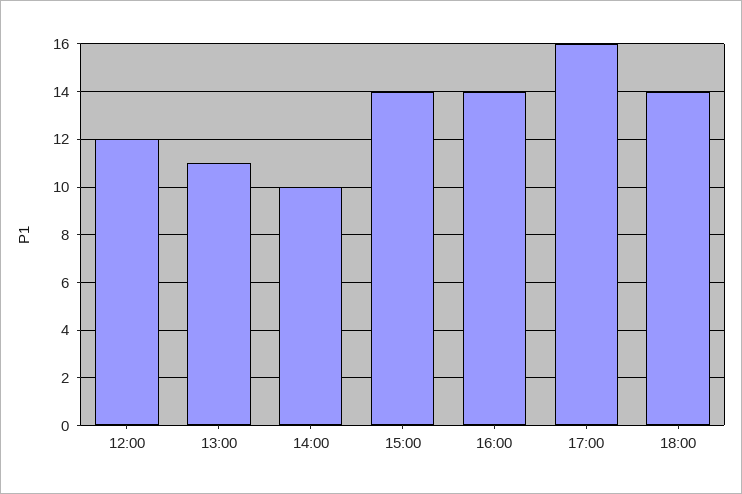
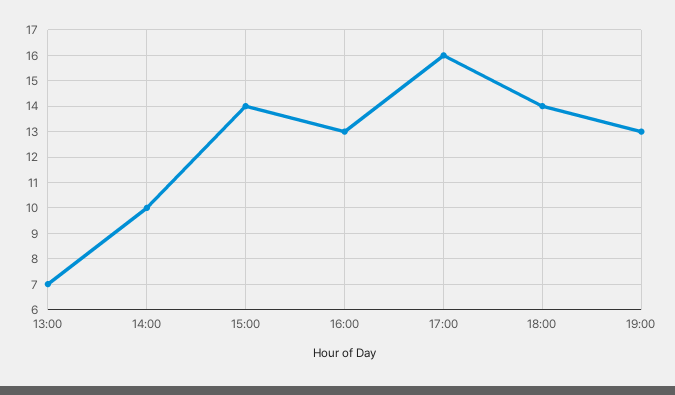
12:00: 12 -> none
13:00: 11 -> 7
16:00: 14 -> 13
19:00: none -> 13

